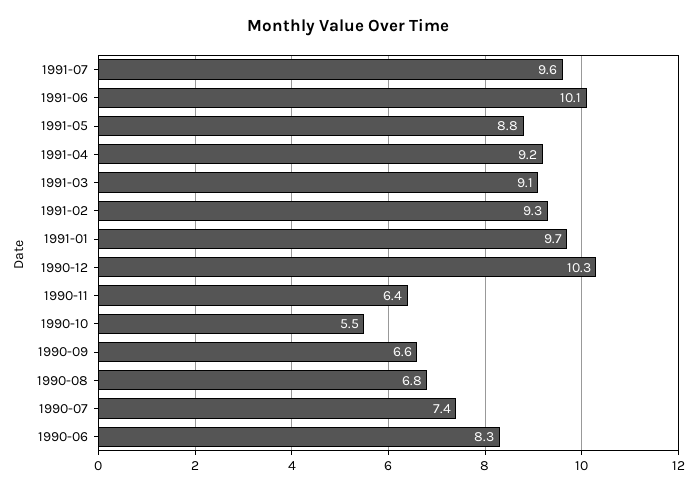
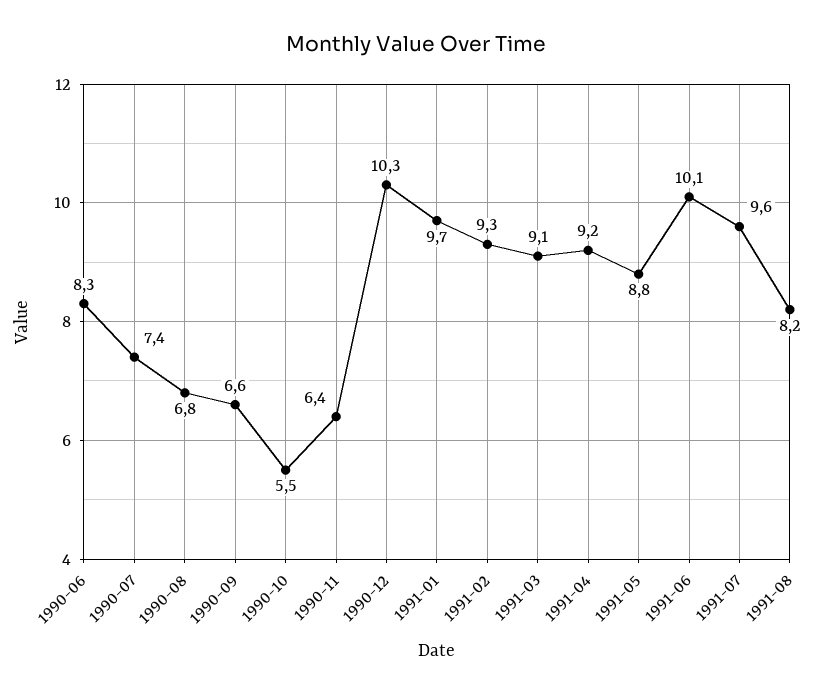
1991-08: none -> 8.2

